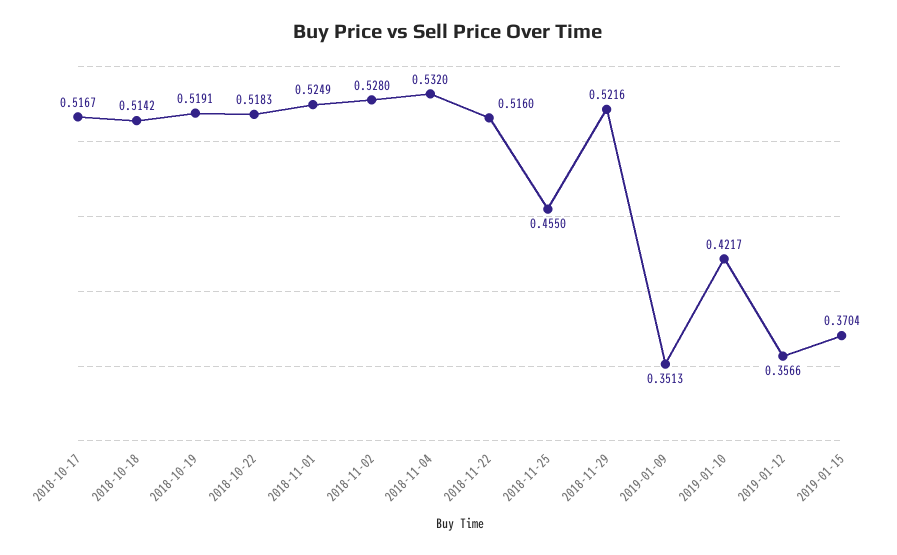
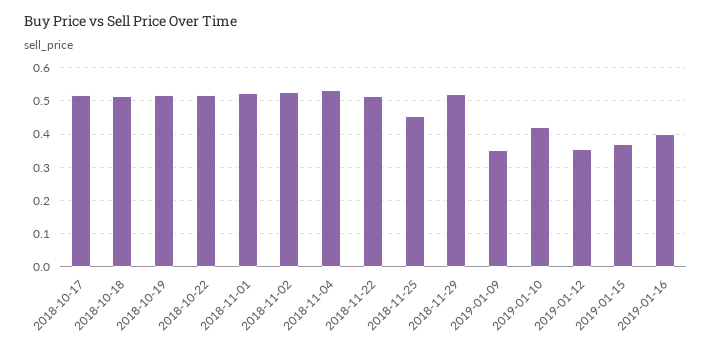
2019-01-16: none -> 0.4

